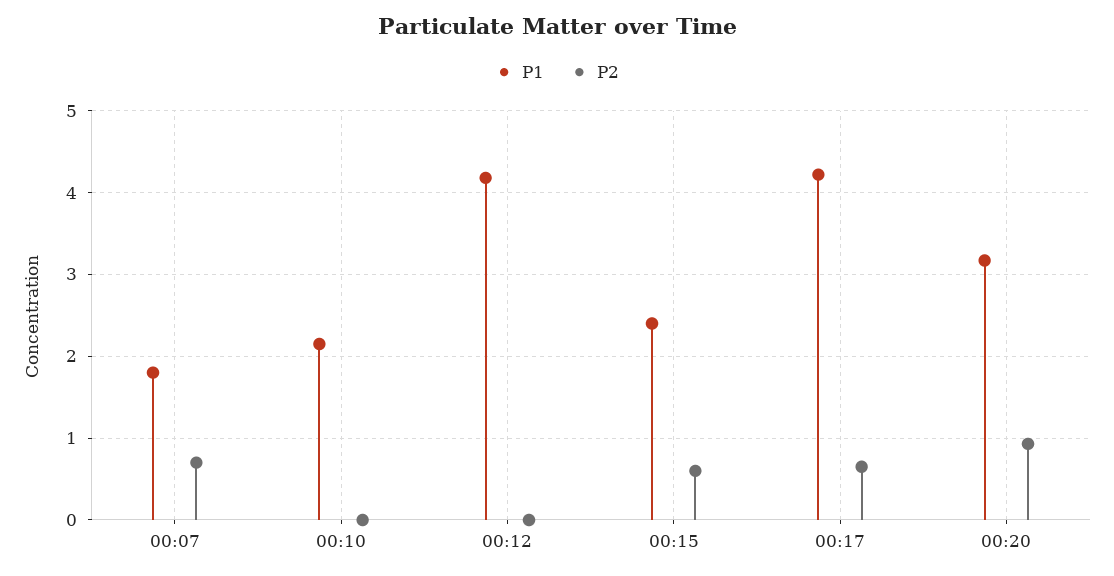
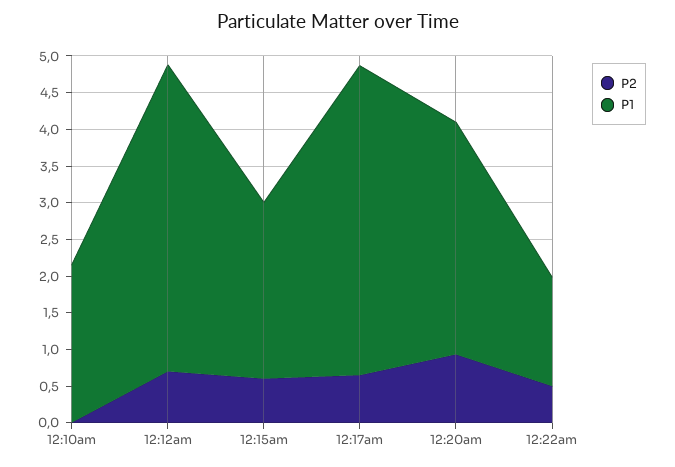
P1, 00:07: 1.8 -> none
P2, 00:07: 0.7 -> none
P2, 00:12: 0 -> 0.75
P2, 12:22am: none -> 0.5
P1, 12:22am: none -> 1.5

